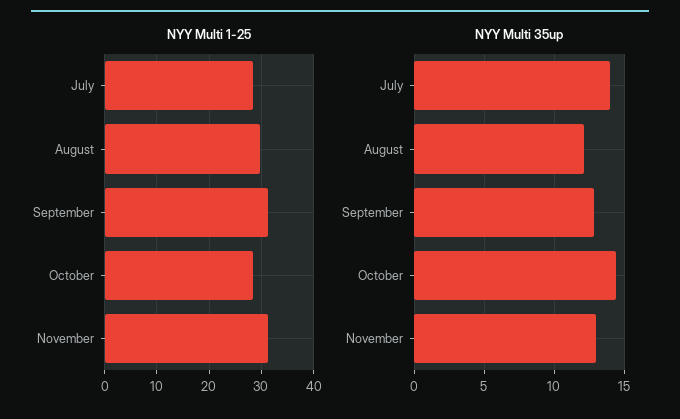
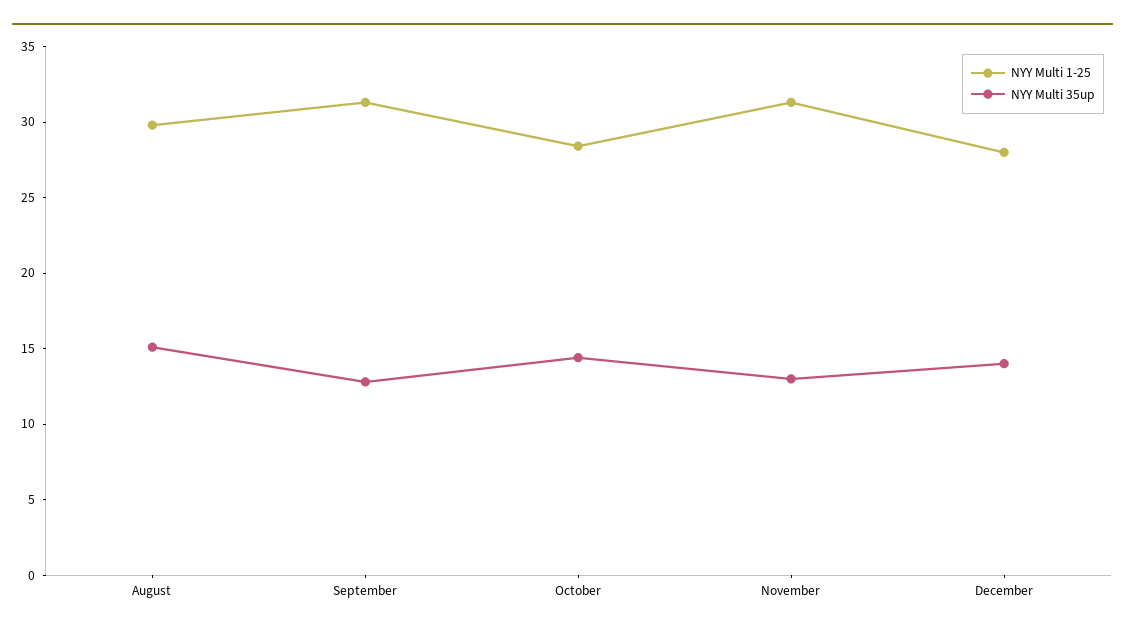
NYY Multi 1-25, July: 28 -> none
NYY Multi 35up, July: 14 -> none
NYY Multi 35up, August: 12 -> 15
NYY Multi 1-25, December: none -> 28
NYY Multi 35up, December: none -> 14

